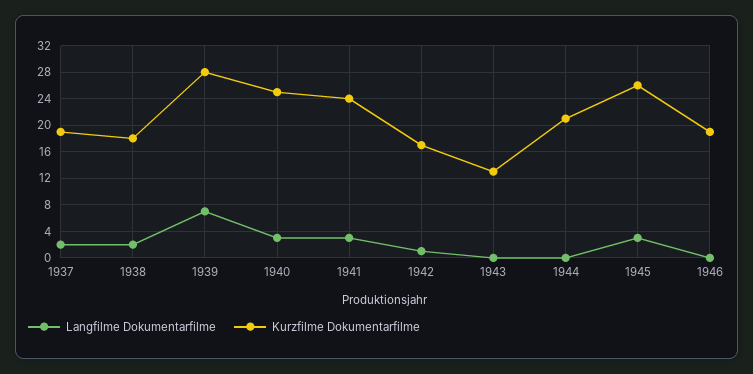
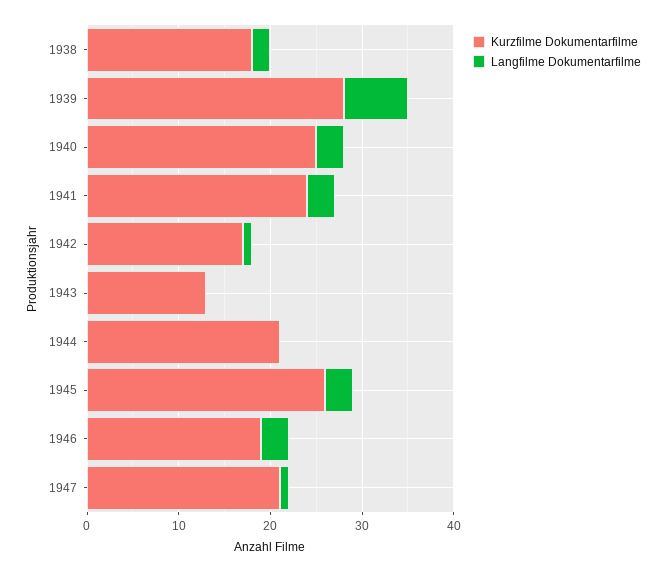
Langfilme Dokumentarfilme, 1937: 2 -> none
Kurzfilme Dokumentarfilme, 1937: 19 -> none
Langfilme Dokumentarfilme, 1946: 0 -> 3
Kurzfilme Dokumentarfilme, 1947: none -> 21
Langfilme Dokumentarfilme, 1947: none -> 1

